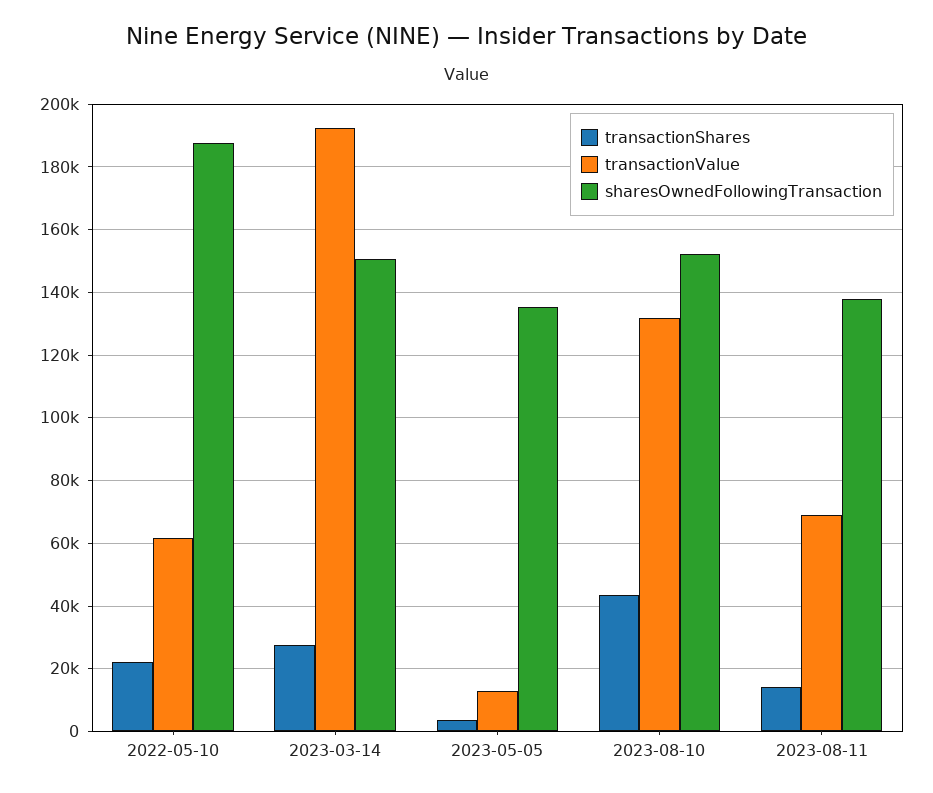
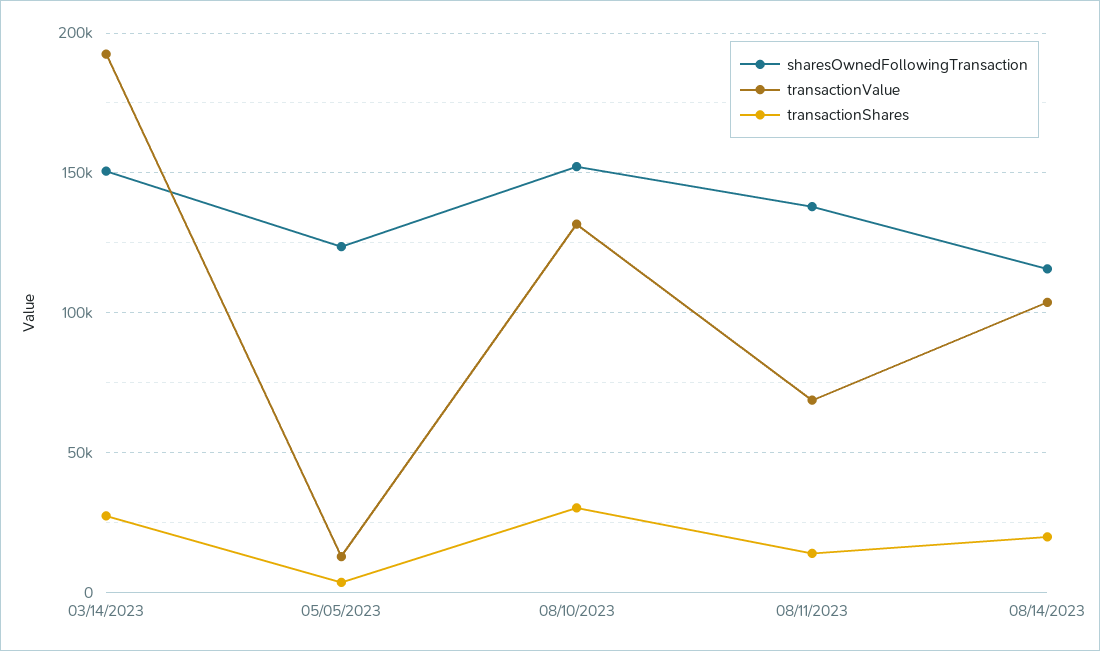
transactionShares, 2022-05-10: 22000 -> none
transactionValue, 2022-05-10: 62000 -> none
sharesOwnedFollowingTransaction, 2022-05-10: 188000 -> none
sharesOwnedFollowingTransaction, 2023-05-05: 136000 -> 125000
transactionShares, 2023-08-10: 44000 -> 30000
sharesOwnedFollowingTransaction, 08/14/2023: none -> 115000
transactionValue, 08/14/2023: none -> 105000
transactionShares, 08/14/2023: none -> 20000

